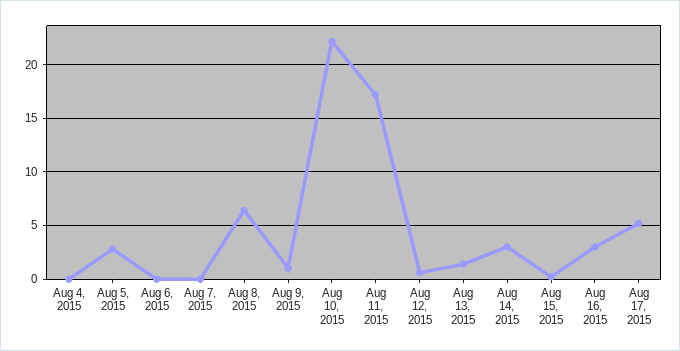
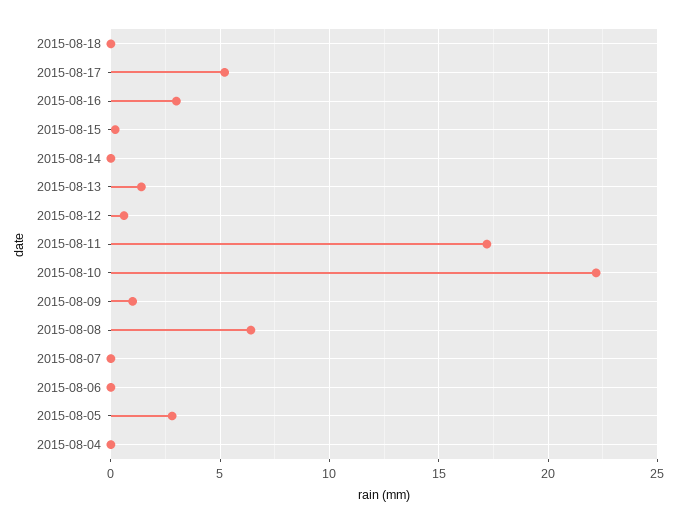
Aug 14, 2015: 3 -> 0
2015-08-18: none -> 0

